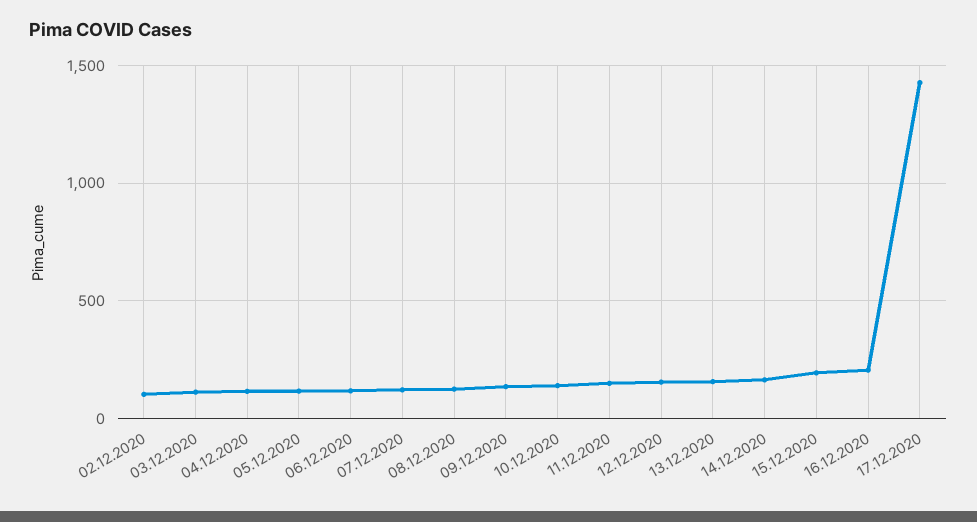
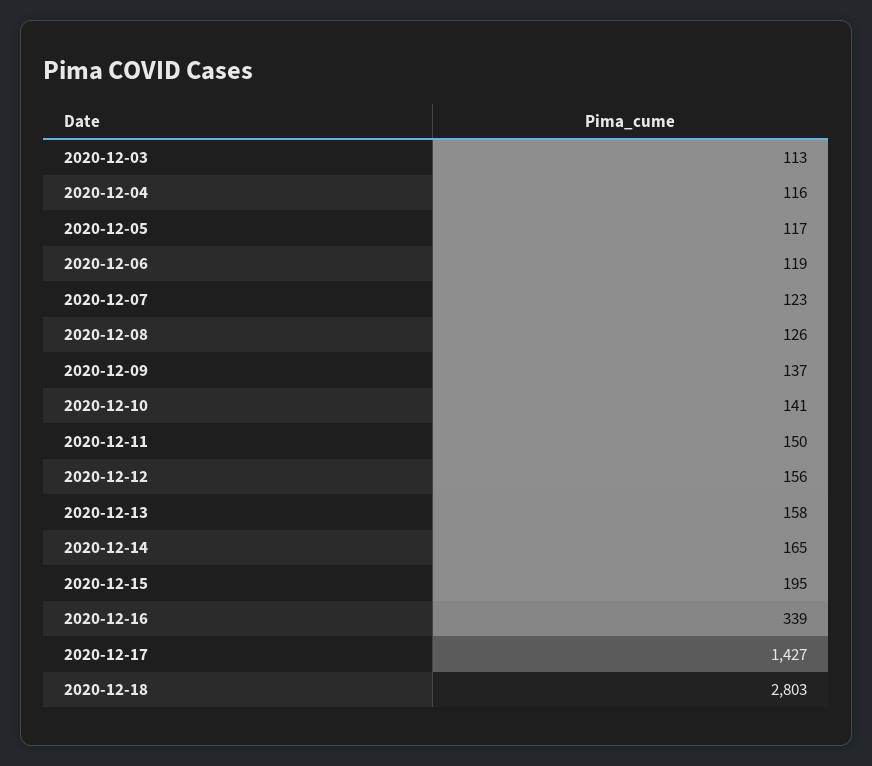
02.12.2020: 100 -> none
16.12.2020: 200 -> 339
2020-12-18: none -> 2803

